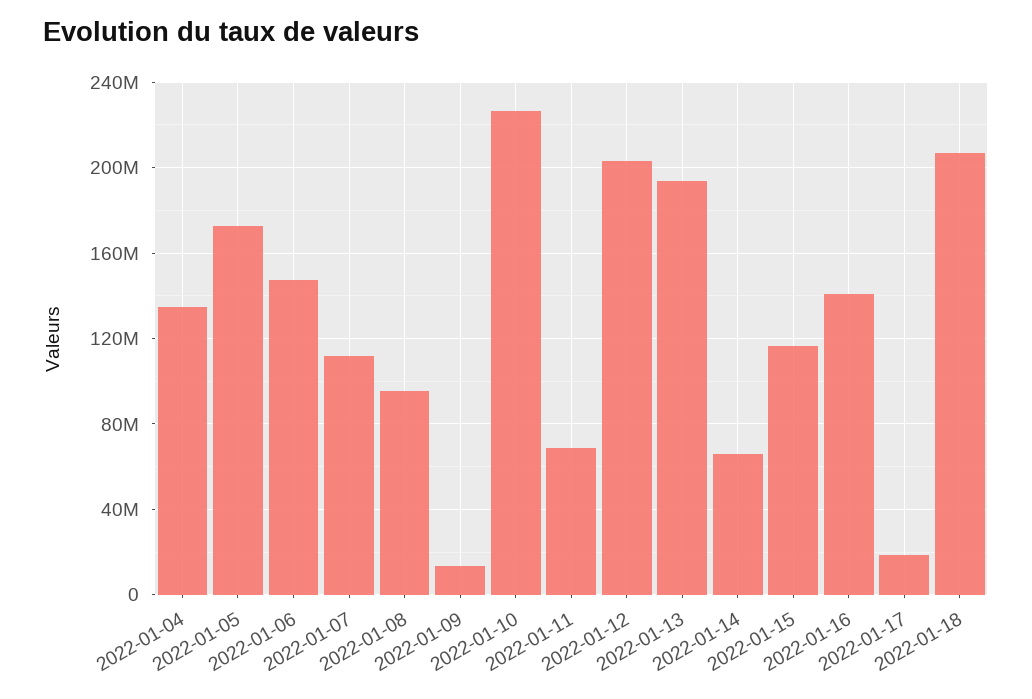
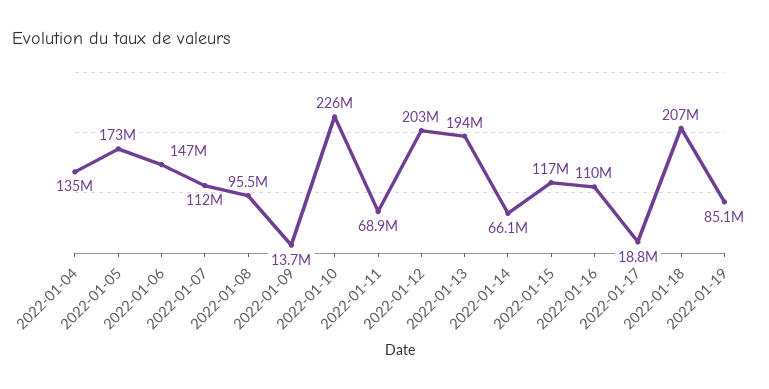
2022-01-16: 140000000 -> 110000000
2022-01-19: none -> 85100000

